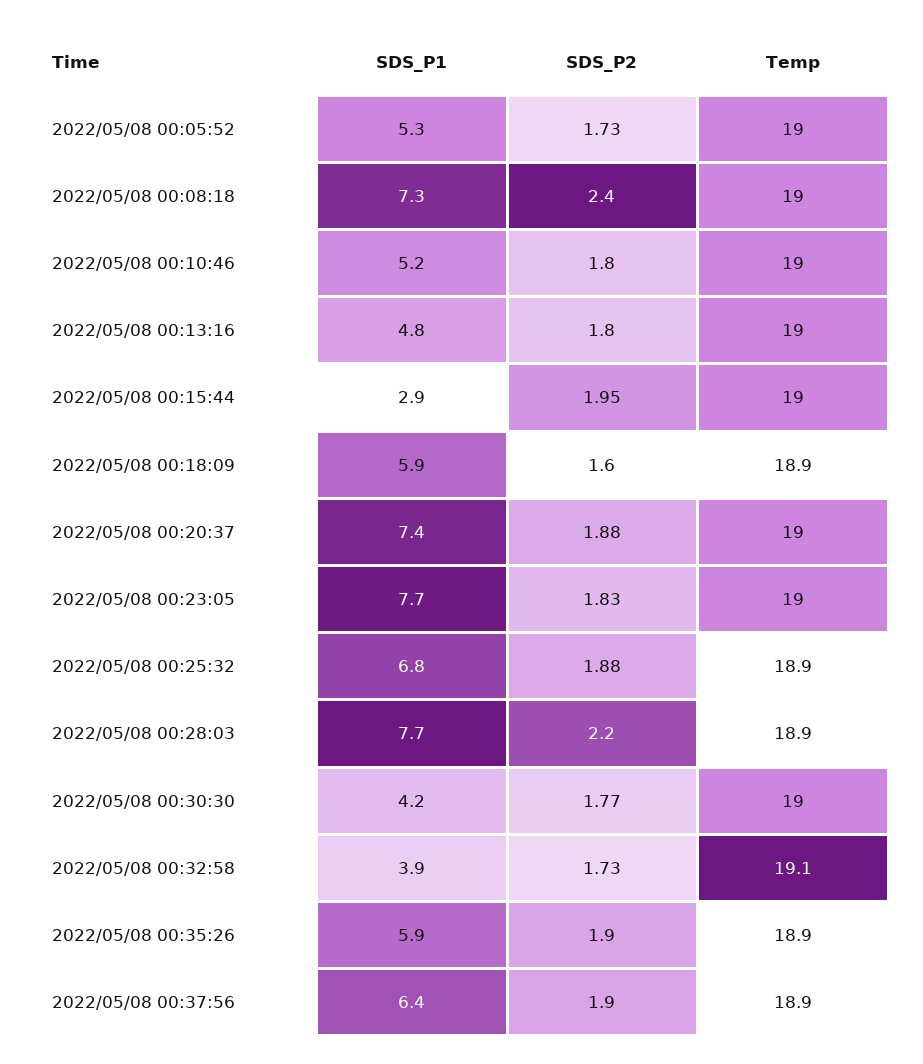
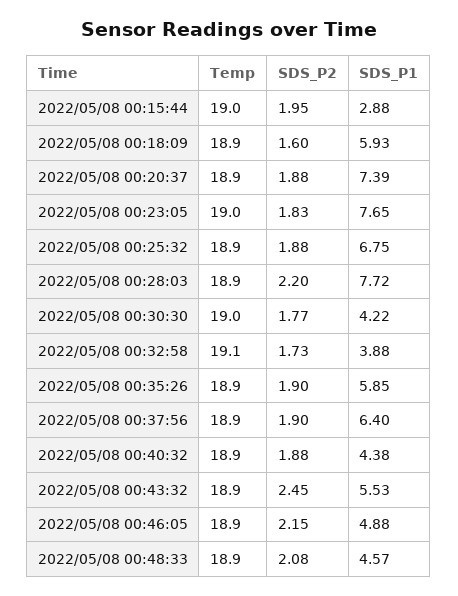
SDS_P1, 2022/05/08 00:05:52: 5.3 -> none
SDS_P2, 2022/05/08 00:05:52: 1.73 -> none
Temp, 2022/05/08 00:05:52: 19 -> none
SDS_P1, 2022/05/08 00:08:18: 7.3 -> none
SDS_P2, 2022/05/08 00:08:18: 2.4 -> none
Temp, 2022/05/08 00:08:18: 19 -> none
SDS_P1, 2022/05/08 00:10:46: 5.2 -> none
SDS_P2, 2022/05/08 00:10:46: 1.8 -> none
Temp, 2022/05/08 00:10:46: 19 -> none
SDS_P1, 2022/05/08 00:13:16: 4.8 -> none
SDS_P2, 2022/05/08 00:13:16: 1.8 -> none
Temp, 2022/05/08 00:13:16: 19 -> none
Temp, 2022/05/08 00:20:37: 19 -> 18.9
Temp, 2022/05/08 00:40:32: none -> 18.9
SDS_P2, 2022/05/08 00:40:32: none -> 1.88
SDS_P1, 2022/05/08 00:40:32: none -> 4.38
Temp, 2022/05/08 00:43:32: none -> 18.9
SDS_P2, 2022/05/08 00:43:32: none -> 2.45
SDS_P1, 2022/05/08 00:43:32: none -> 5.53
Temp, 2022/05/08 00:46:05: none -> 18.9
SDS_P2, 2022/05/08 00:46:05: none -> 2.15
SDS_P1, 2022/05/08 00:46:05: none -> 4.88
Temp, 2022/05/08 00:48:33: none -> 18.9
SDS_P2, 2022/05/08 00:48:33: none -> 2.08
SDS_P1, 2022/05/08 00:48:33: none -> 4.57

